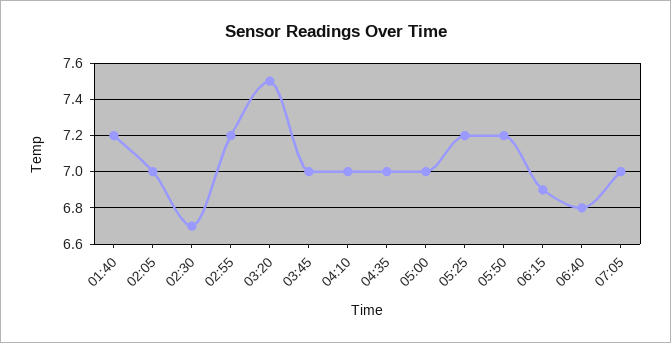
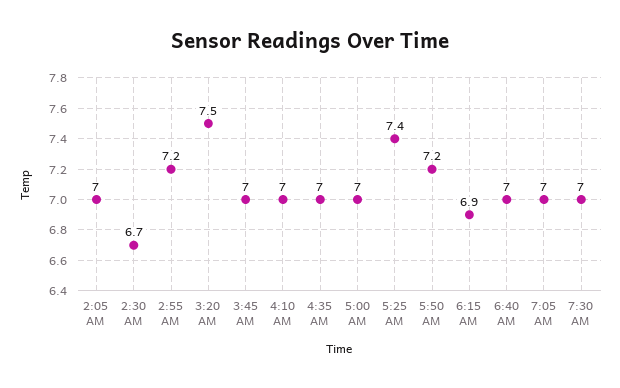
01:40: 7.2 -> none
05:25: 7.2 -> 7.4
06:40: 6.8 -> 7
7:30 AM: none -> 7

